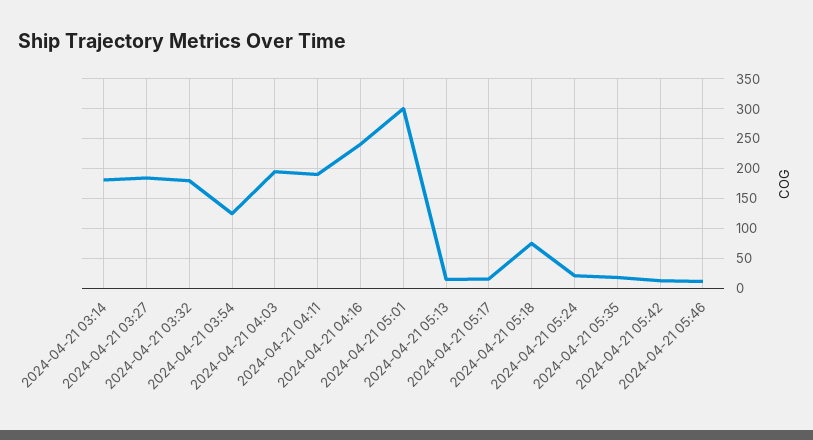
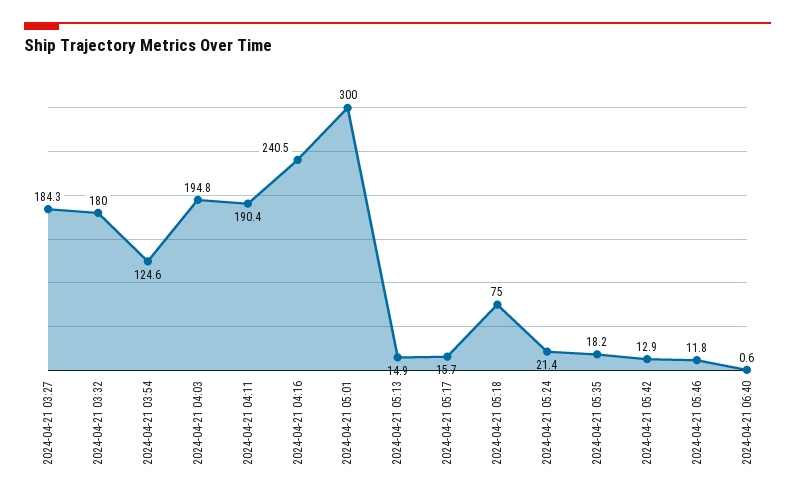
2024-04-21 03:14: 175 -> none
2024-04-21 06:40: none -> 0.6

